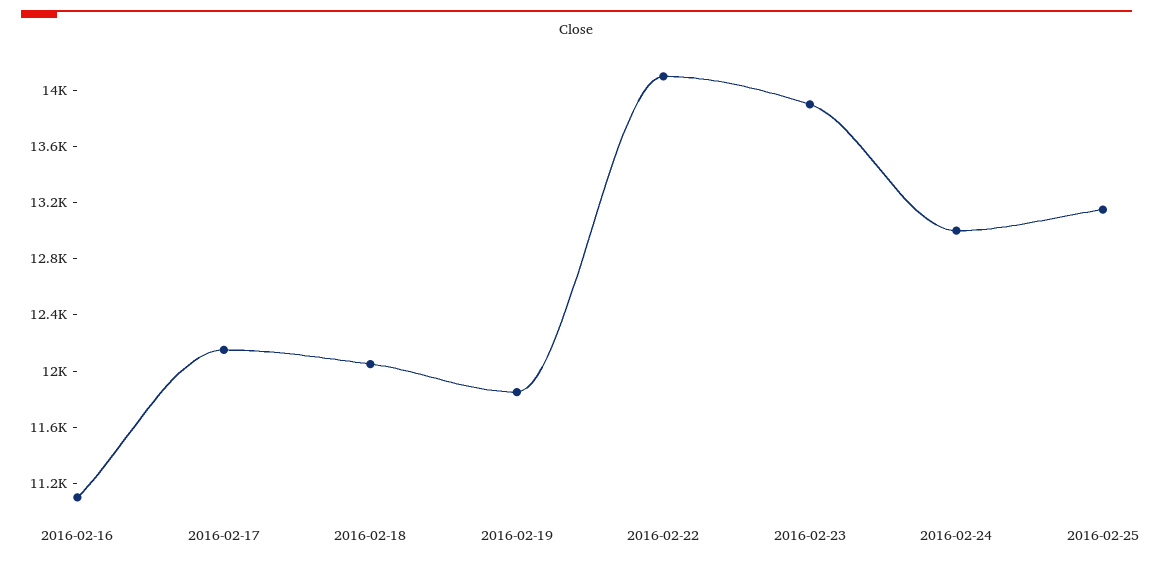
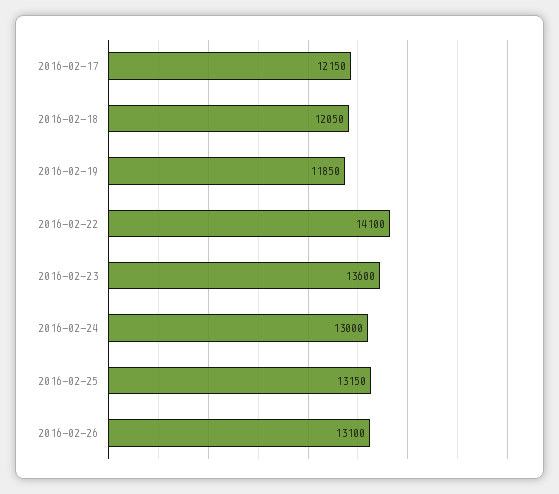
2016-02-16: 11100 -> none
2016-02-23: 13900 -> 13600
2016-02-26: none -> 13100

